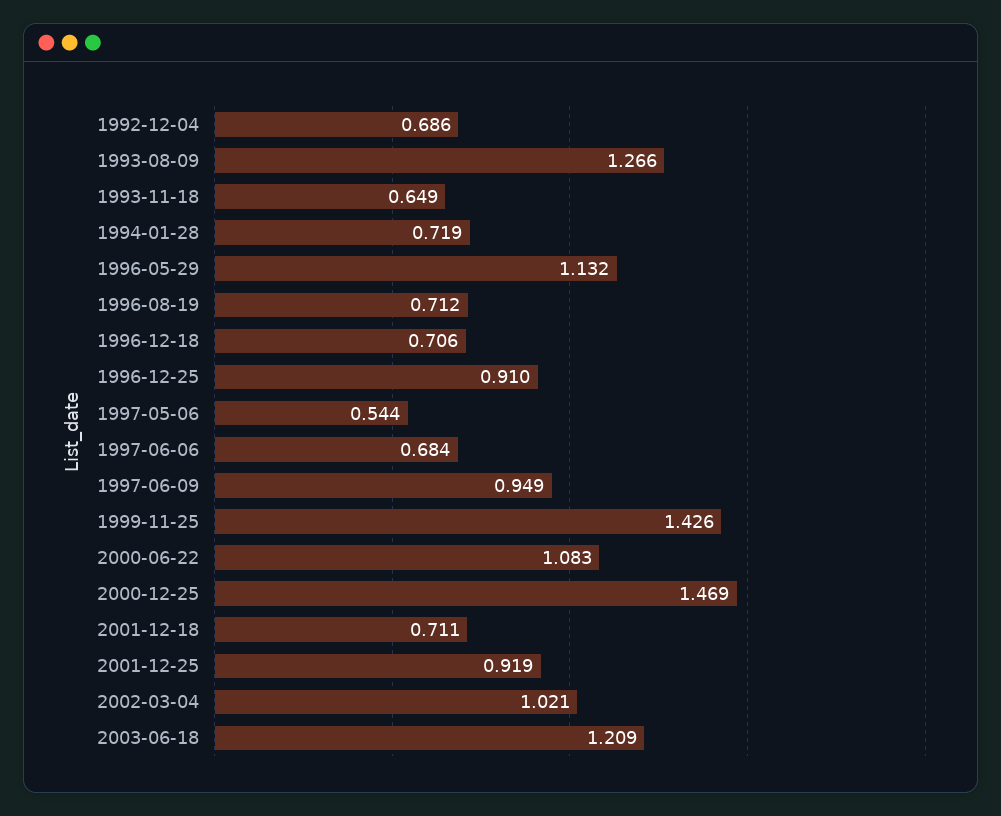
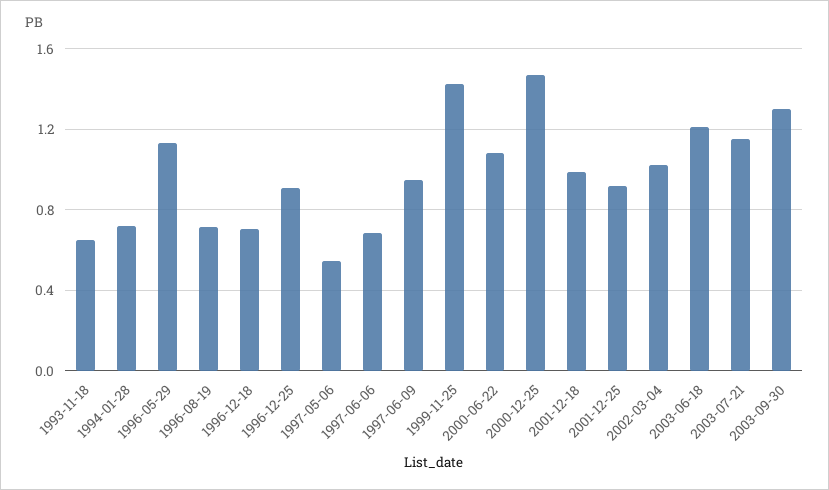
1992-12-04: 0.686 -> none
1993-08-09: 1.266 -> none
2001-12-18: 0.711 -> 1
2003-07-21: none -> 1.15
2003-09-30: none -> 1.3

